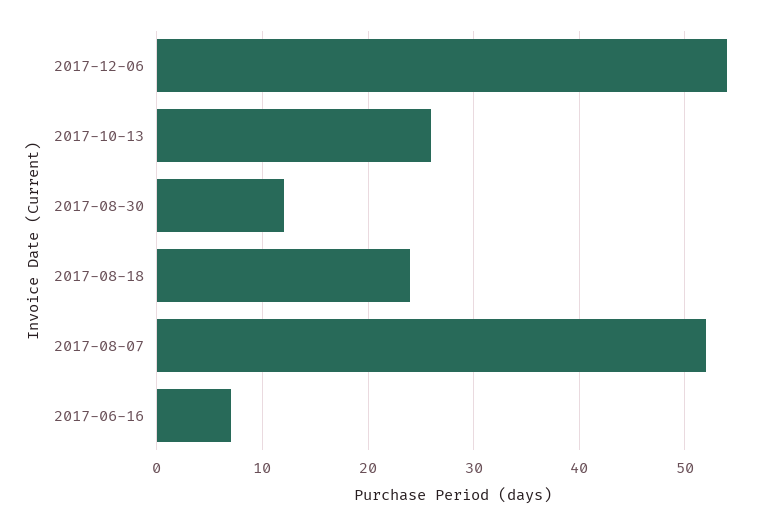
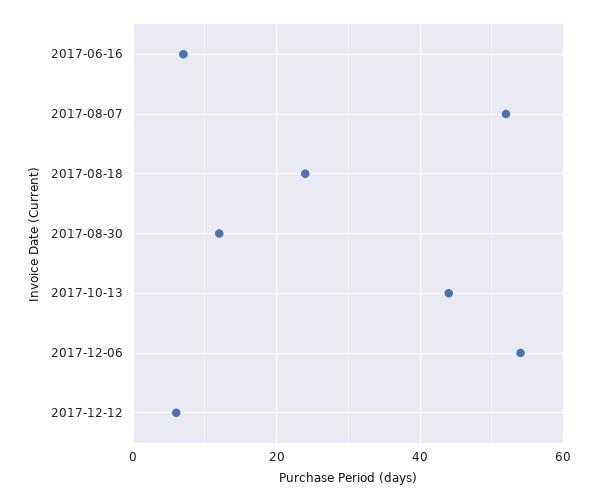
2017-10-13: 26 -> 45
2017-12-12: none -> 5

